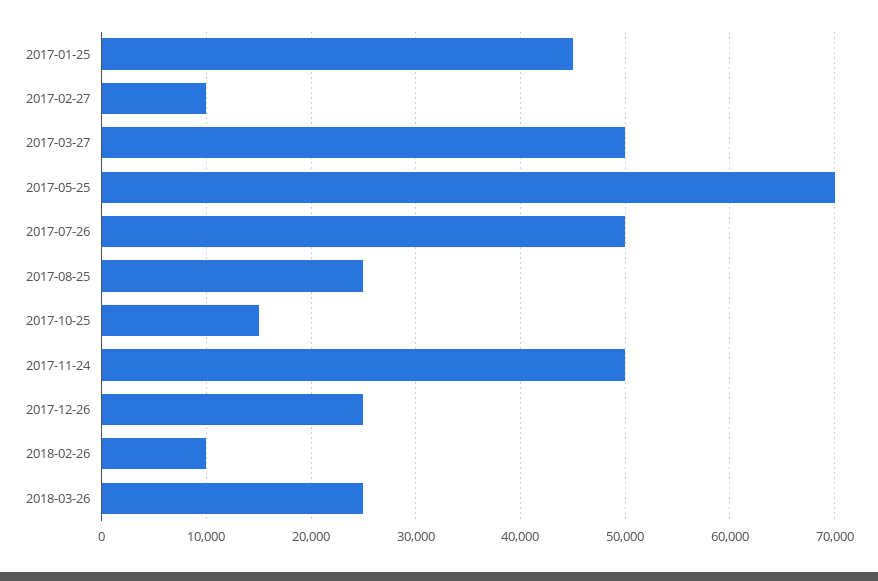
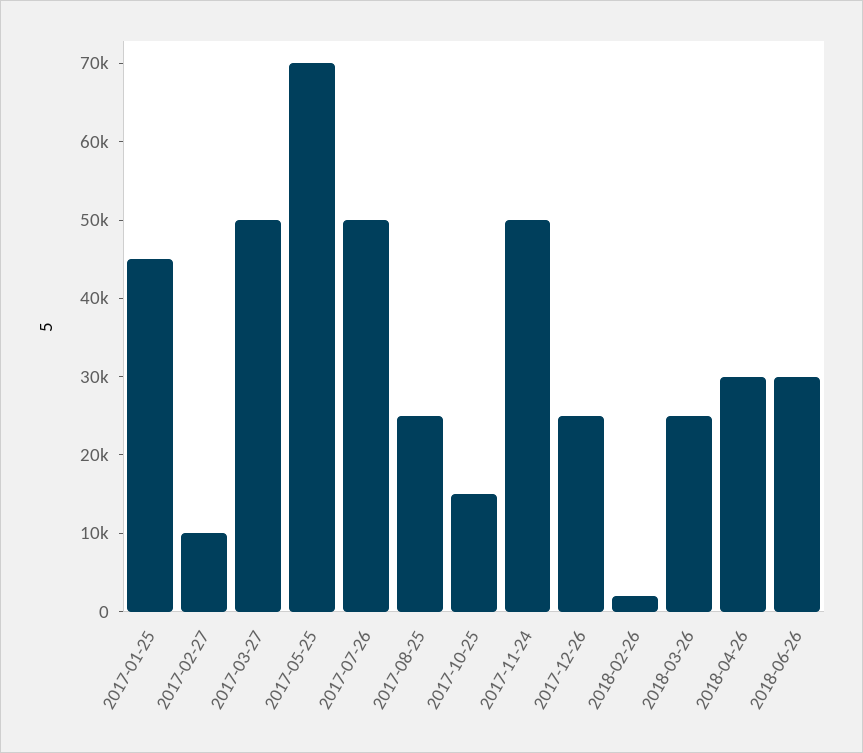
2018-02-26: 10000 -> 2000
2018-04-26: none -> 30000
2018-06-26: none -> 30000

